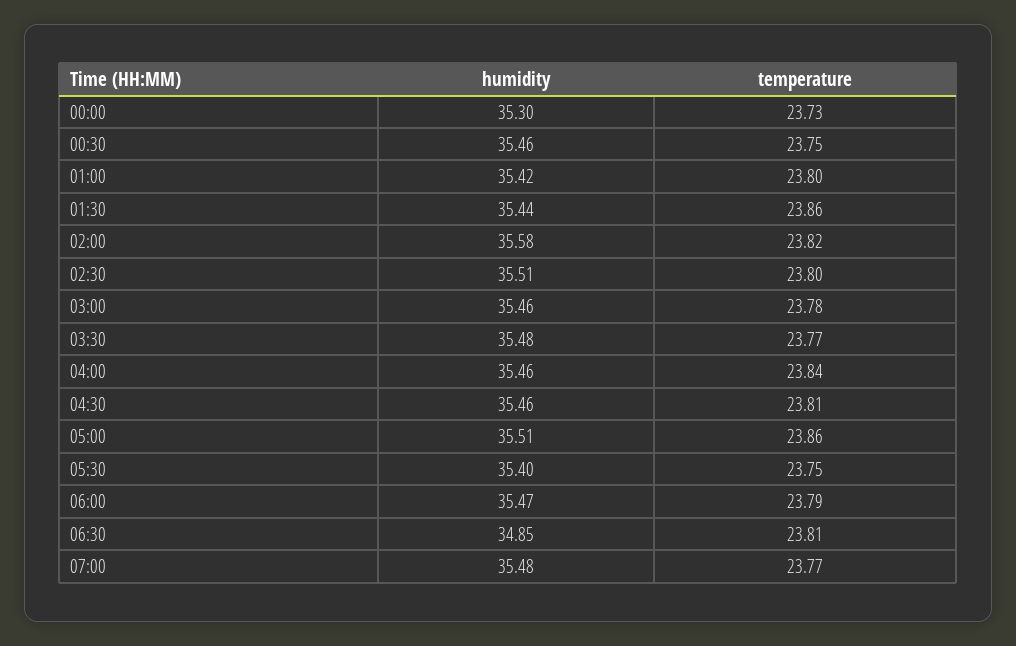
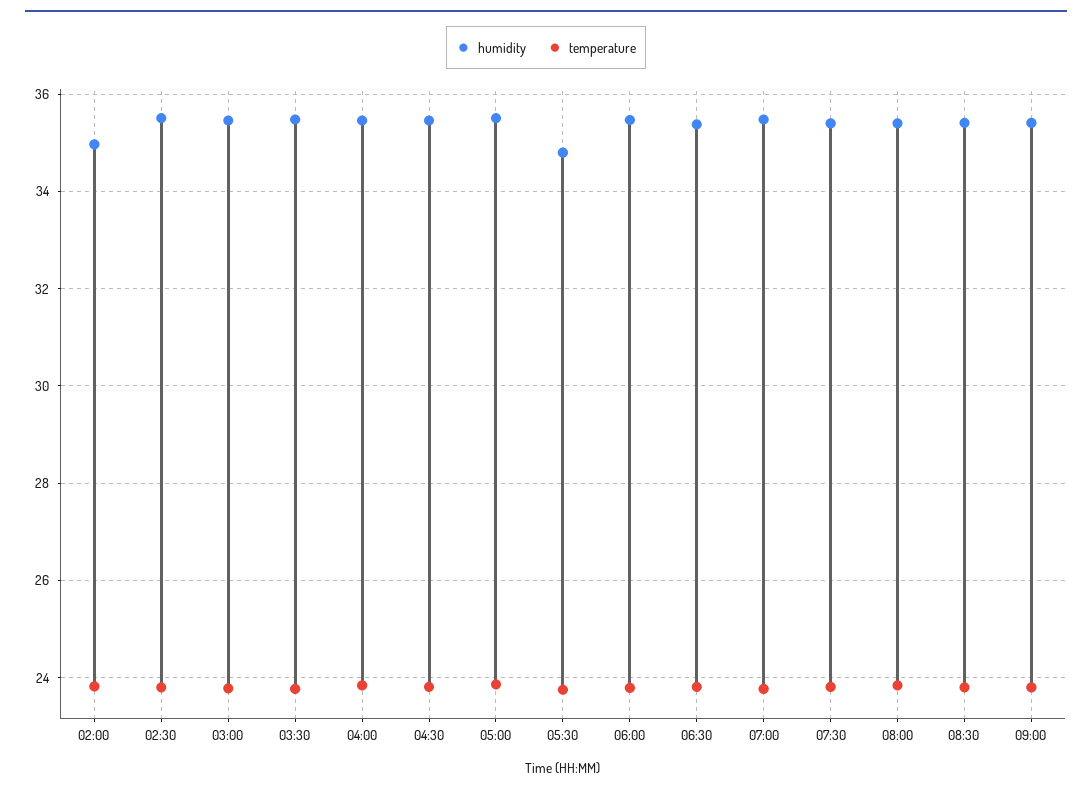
humidity, 00:00: 35.3 -> none
temperature, 00:00: 23.73 -> none
humidity, 00:30: 35.46 -> none
temperature, 00:30: 23.75 -> none
humidity, 01:00: 35.42 -> none
temperature, 01:00: 23.8 -> none
humidity, 01:30: 35.44 -> none
temperature, 01:30: 23.86 -> none
humidity, 02:00: 35.58 -> 35
humidity, 05:30: 35.4 -> 34.8
humidity, 06:30: 34.85 -> 35.4
humidity, 07:30: none -> 35.4
temperature, 07:30: none -> 23.8
humidity, 08:00: none -> 35.4
temperature, 08:00: none -> 23.8
humidity, 08:30: none -> 35.4
temperature, 08:30: none -> 23.8
humidity, 09:00: none -> 35.4
temperature, 09:00: none -> 23.8

